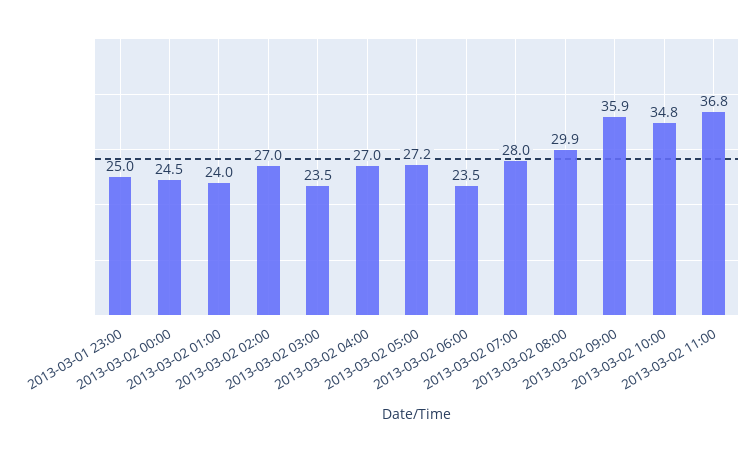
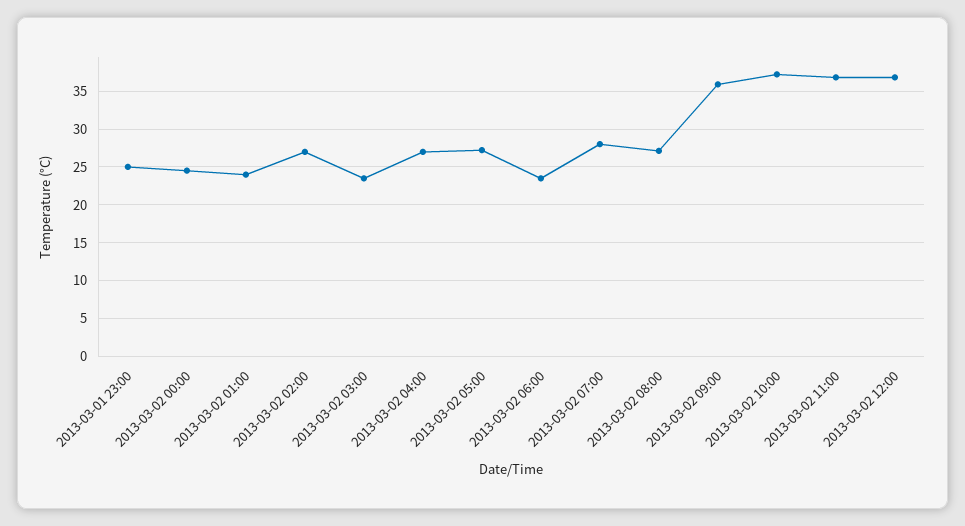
2013-03-02 08:00: 29.9 -> 27
2013-03-02 10:00: 34.8 -> 37
2013-03-02 12:00: none -> 37

